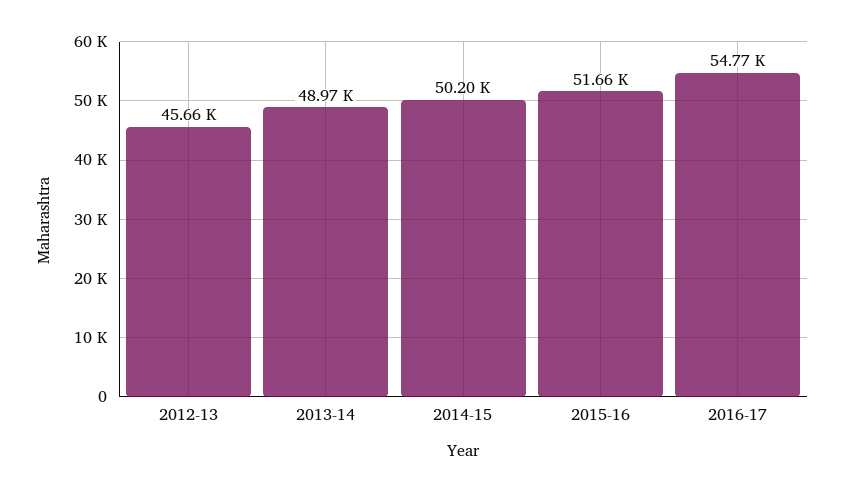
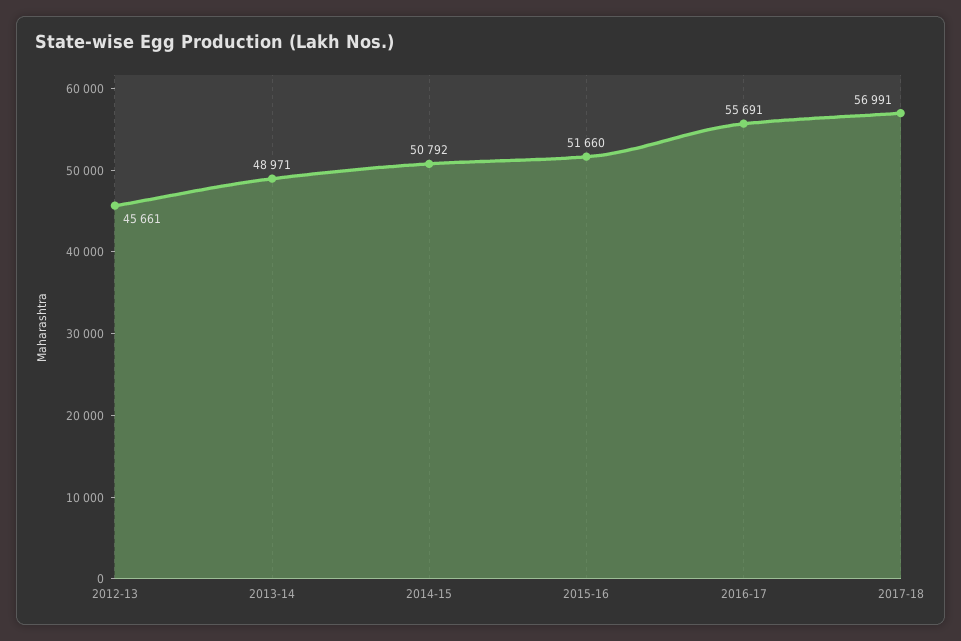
2014-15: 50200 -> 50792
2016-17: 54770 -> 55691
2017-18: none -> 56991

